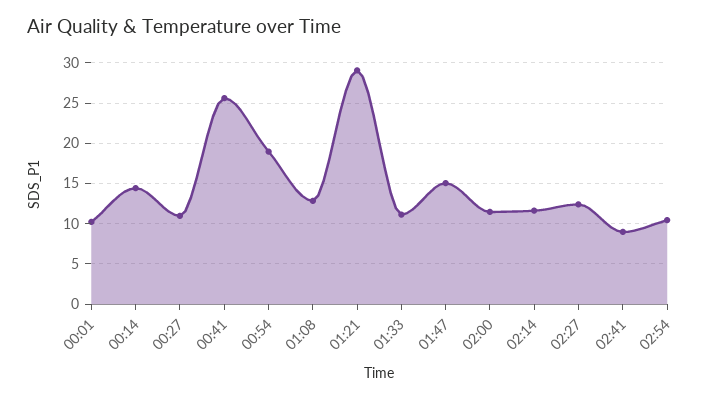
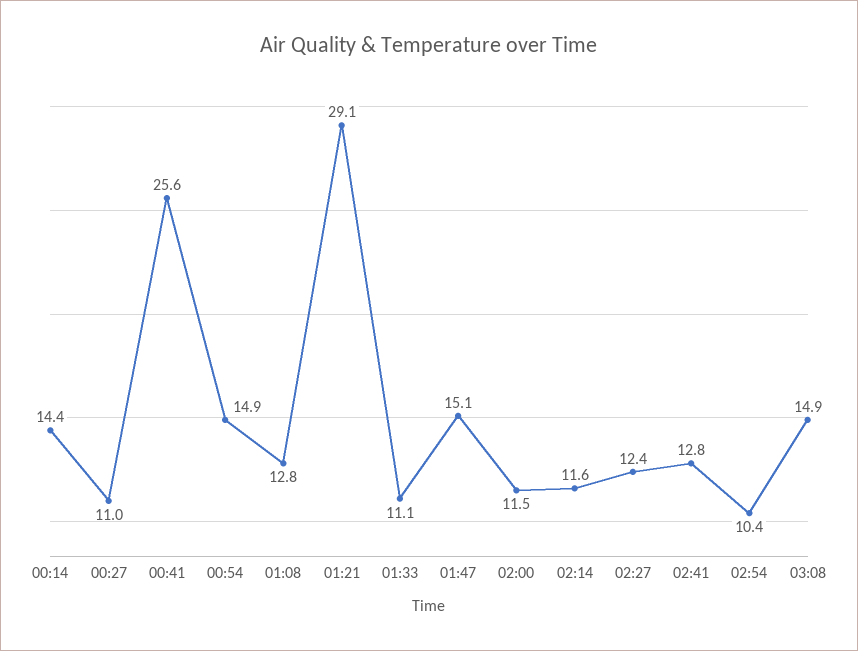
00:01: 10 -> none
00:54: 19 -> 14.9
02:41: 9 -> 12.8
03:08: none -> 14.9

